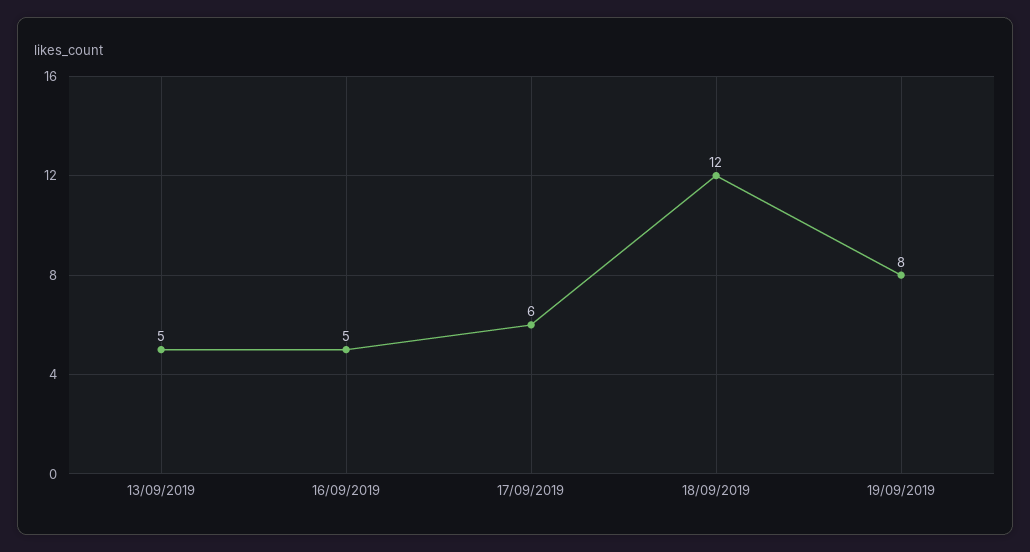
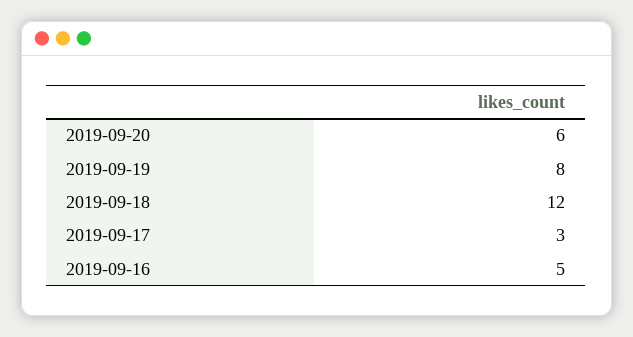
13/09/2019: 5 -> none
17/09/2019: 6 -> 3
2019-09-20: none -> 6

